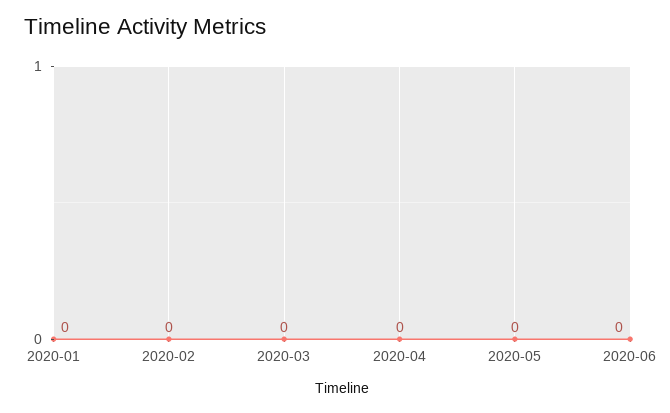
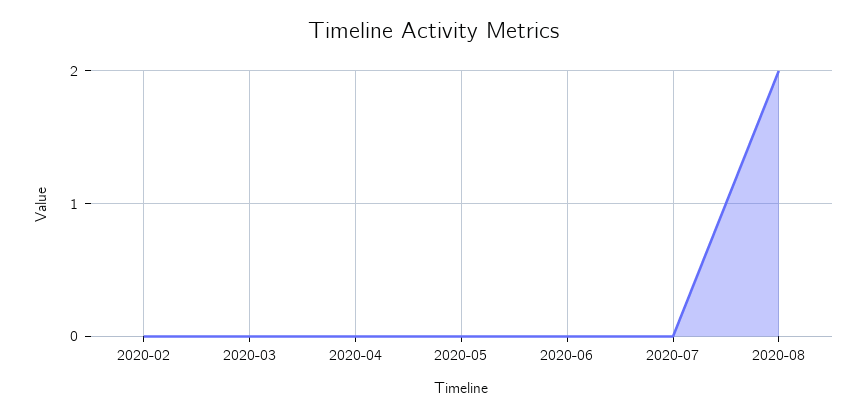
2020-01: 0 -> none
2020-07: none -> 0
2020-08: none -> 2

